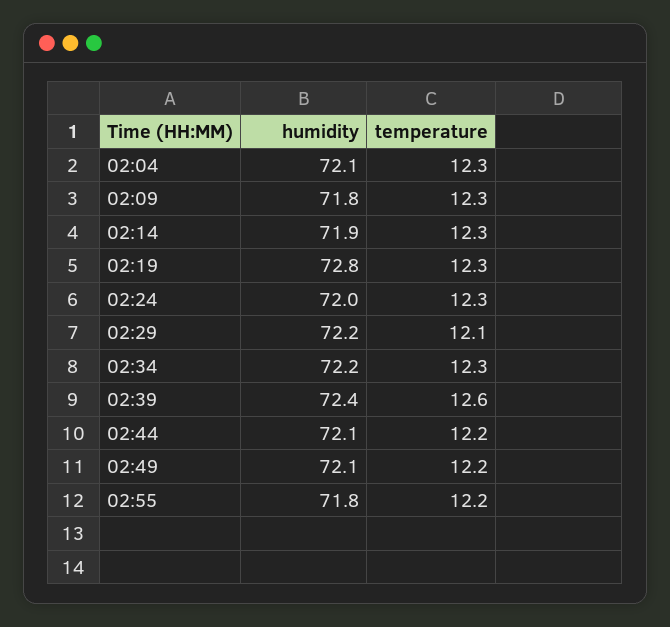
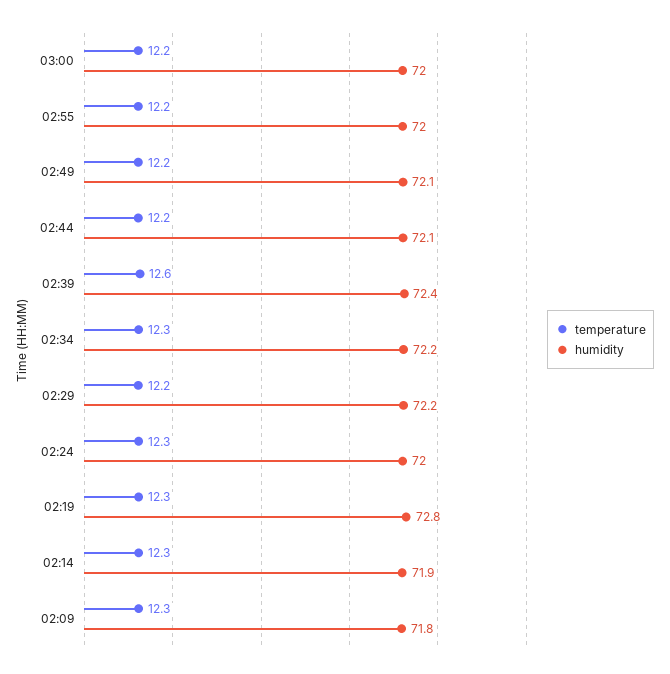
humidity, 02:04: 72.1 -> none
temperature, 02:04: 12.3 -> none
temperature, 02:29: 12.1 -> 12.2
humidity, 02:55: 71.8 -> 72
temperature, 03:00: none -> 12.2
humidity, 03:00: none -> 72

